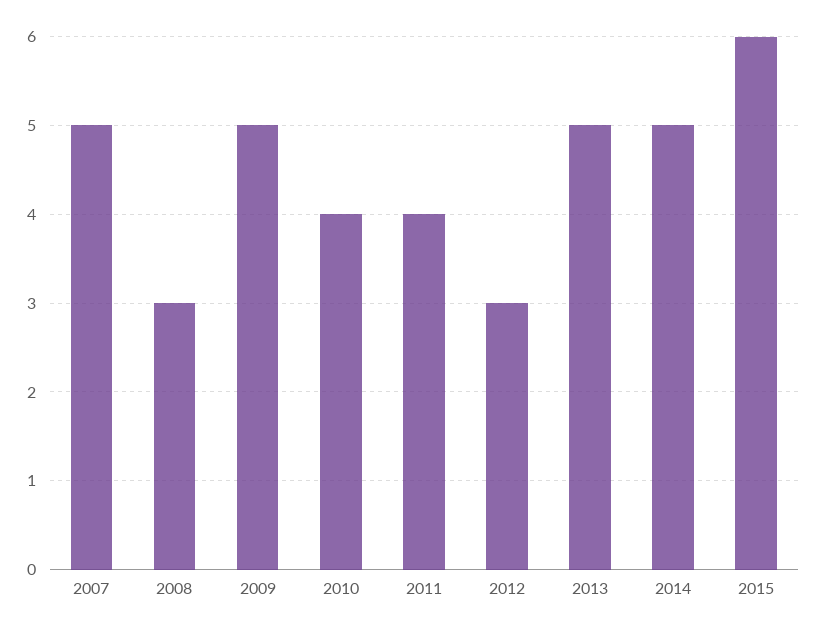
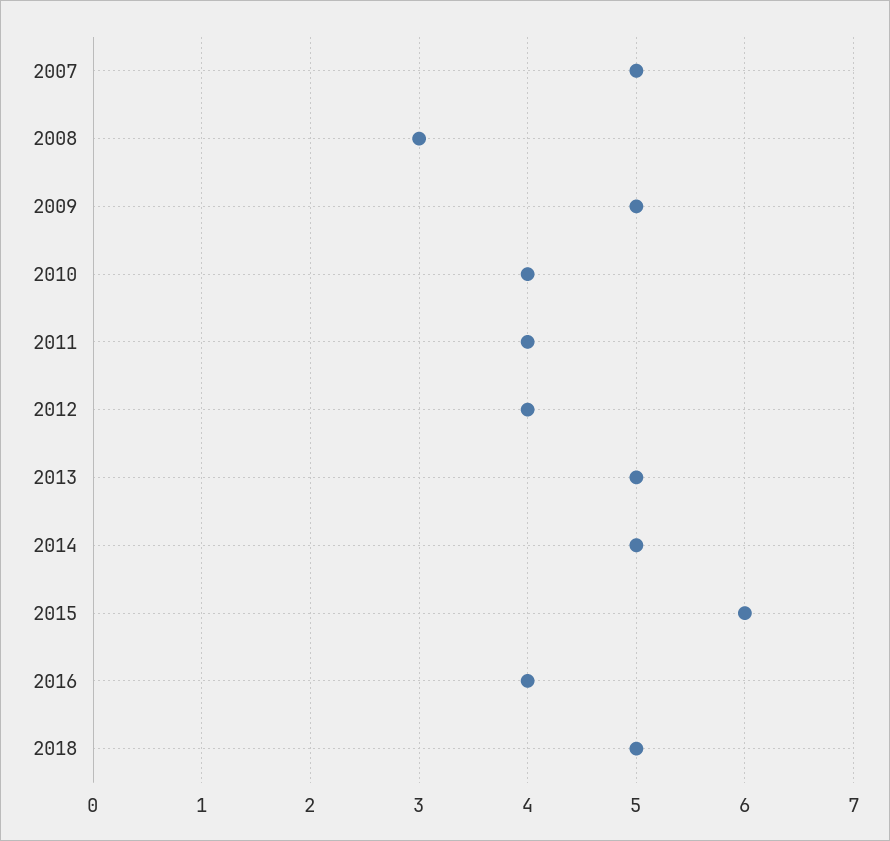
2012: 3 -> 4
2016: none -> 4
2018: none -> 5

